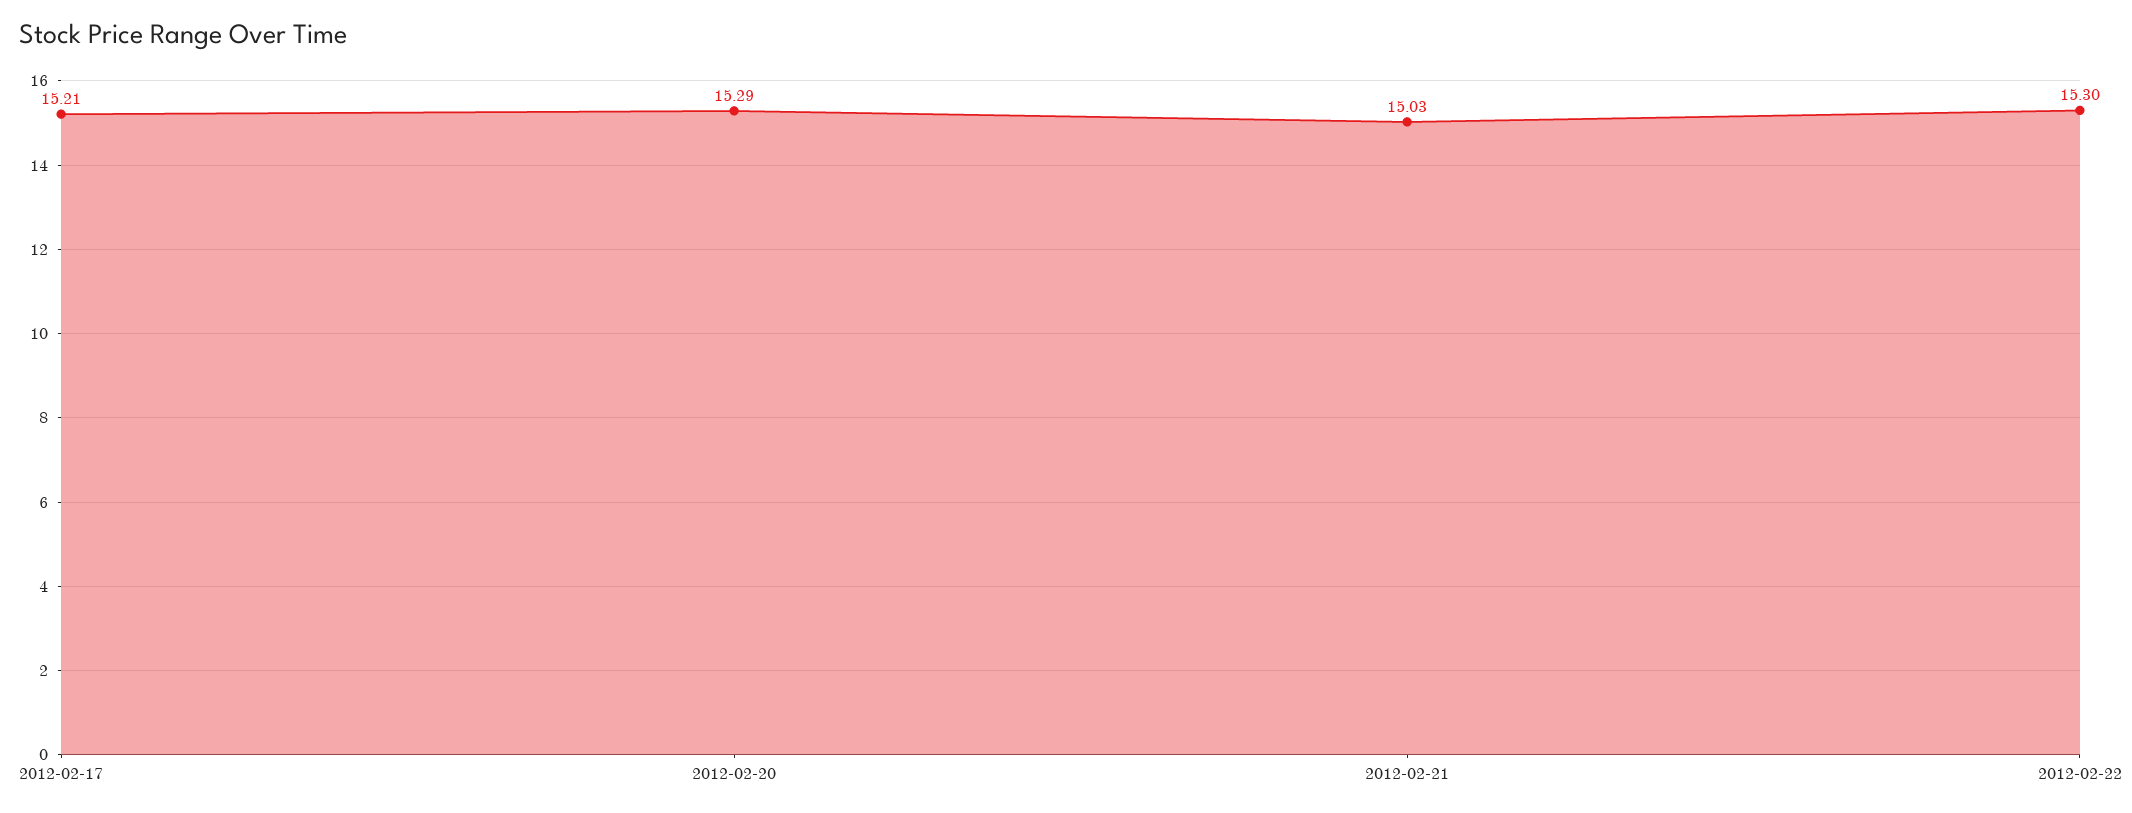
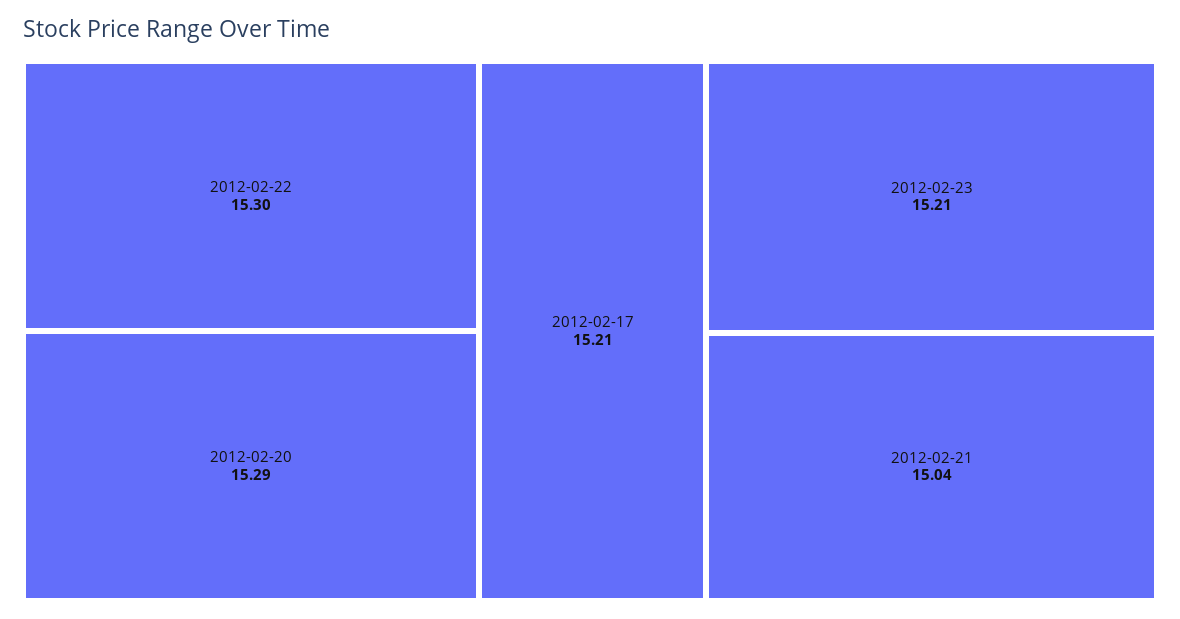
2012-02-21: 15.03 -> 15.04
2012-02-23: none -> 15.21

